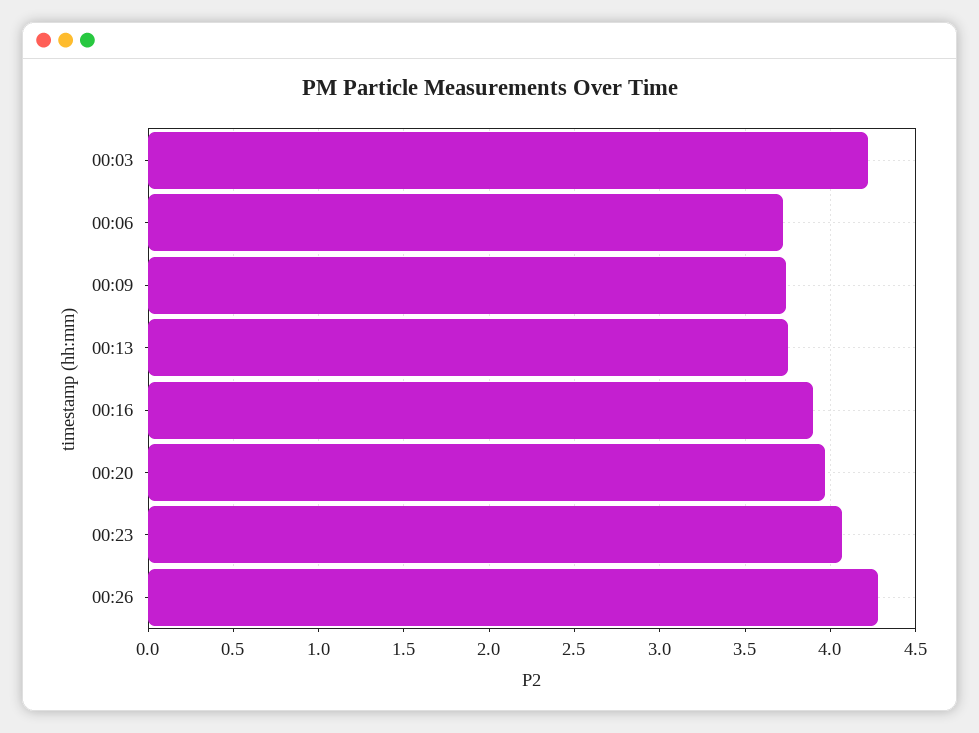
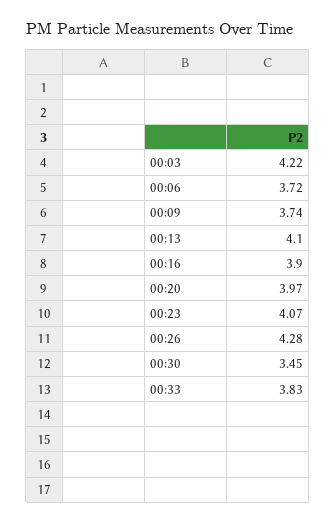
00:13: 3.75 -> 4.1
00:30: none -> 3.45
00:33: none -> 3.83

